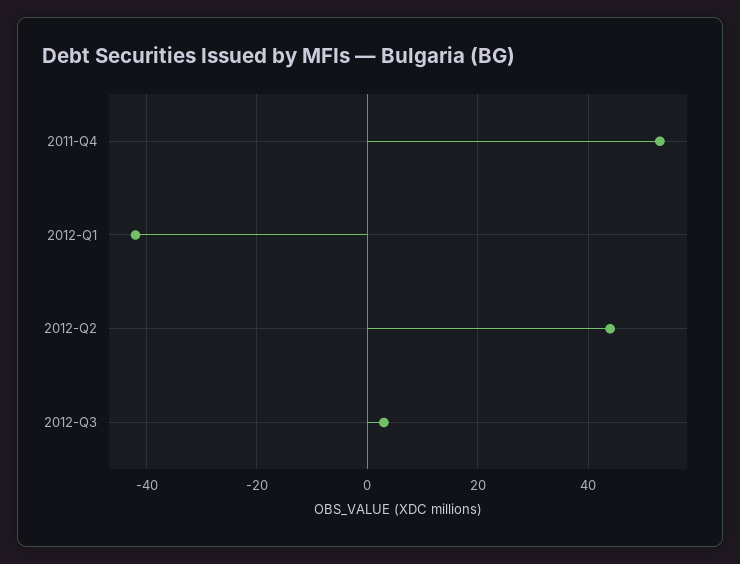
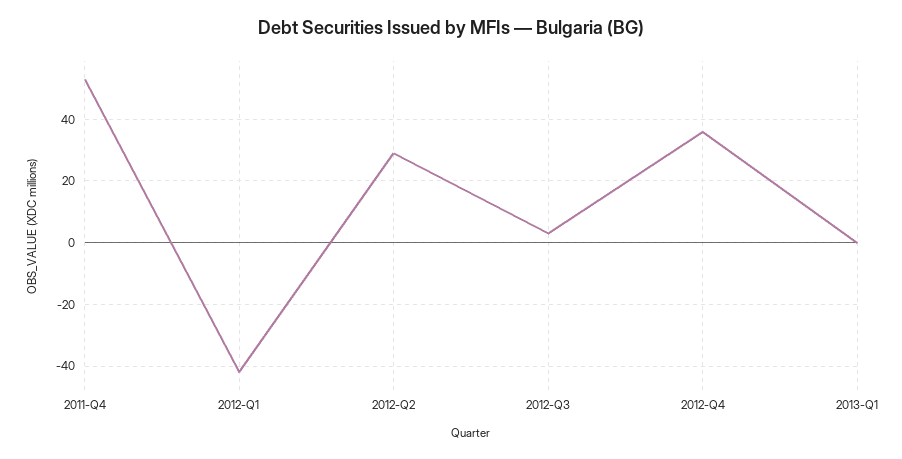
2012-Q2: 45 -> 30
2012-Q4: none -> 35
2013-Q1: none -> 0

